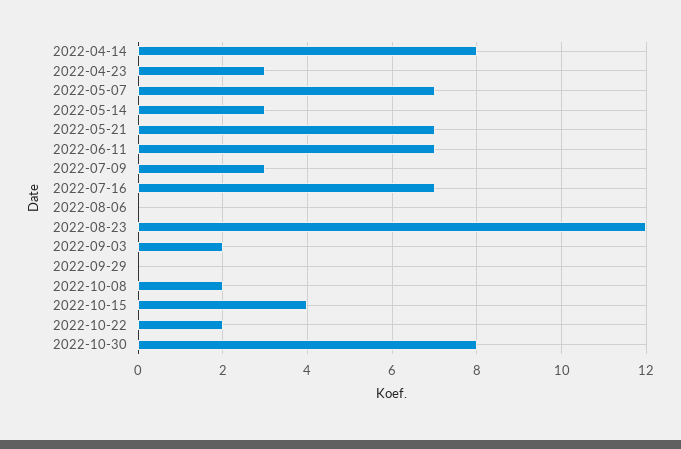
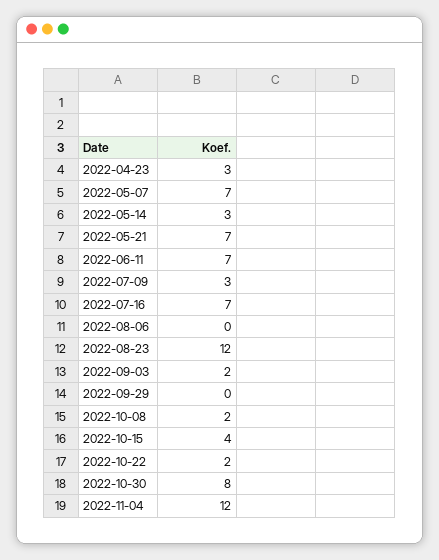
2022-04-14: 8 -> none
2022-11-04: none -> 12

